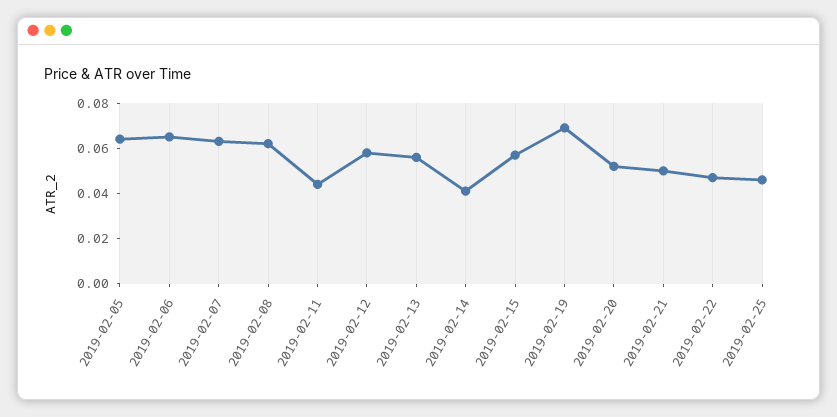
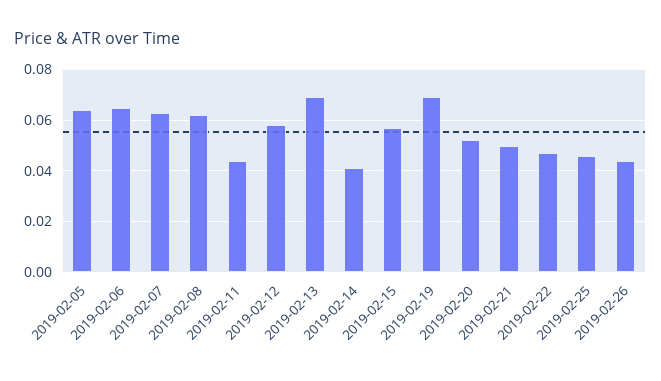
2019-02-13: 0.055 -> 0.07
2019-02-26: none -> 0.045

